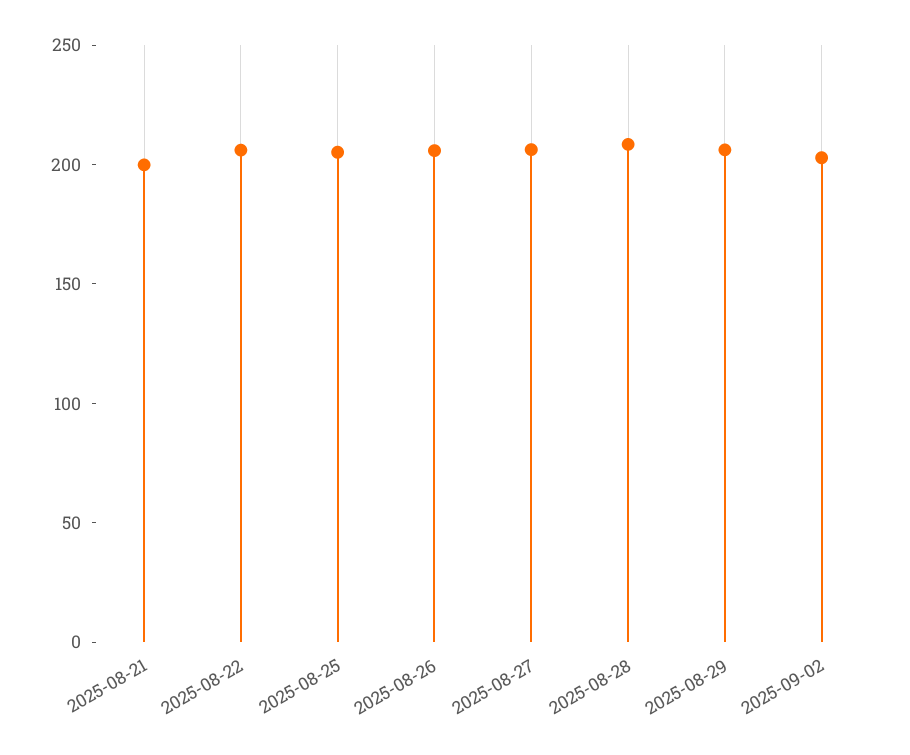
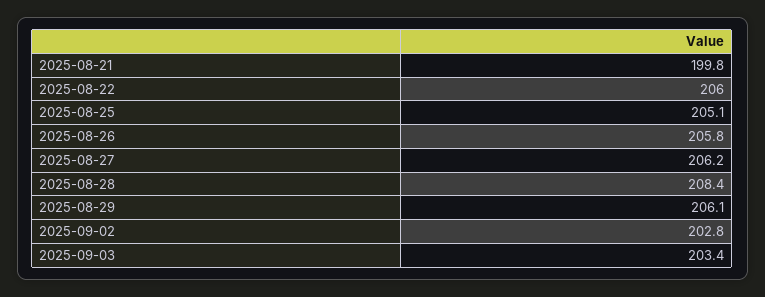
2025-09-03: none -> 203.4

